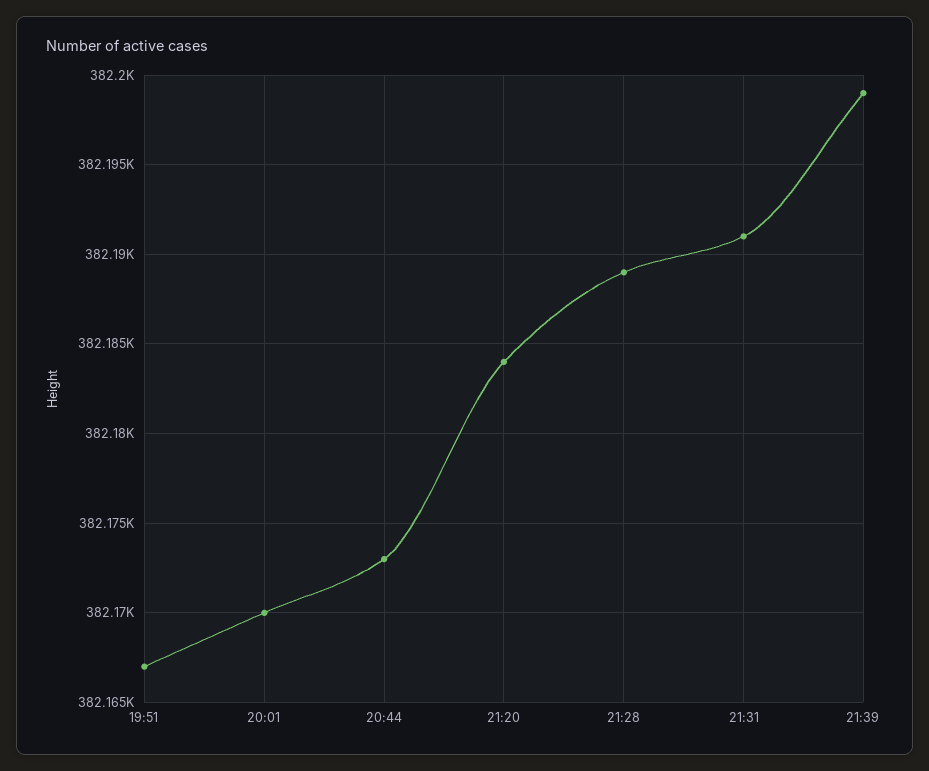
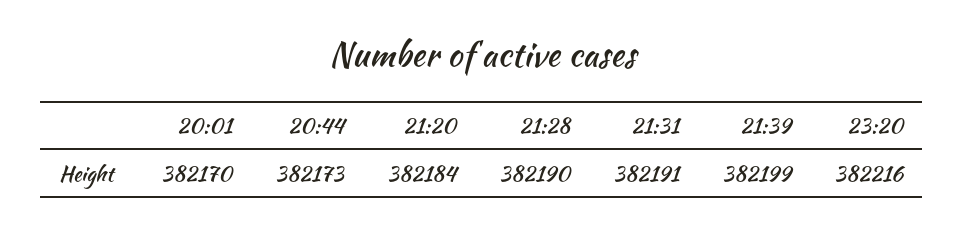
19:51: 382167 -> none
21:28: 382189 -> 382190
23:20: none -> 382216

